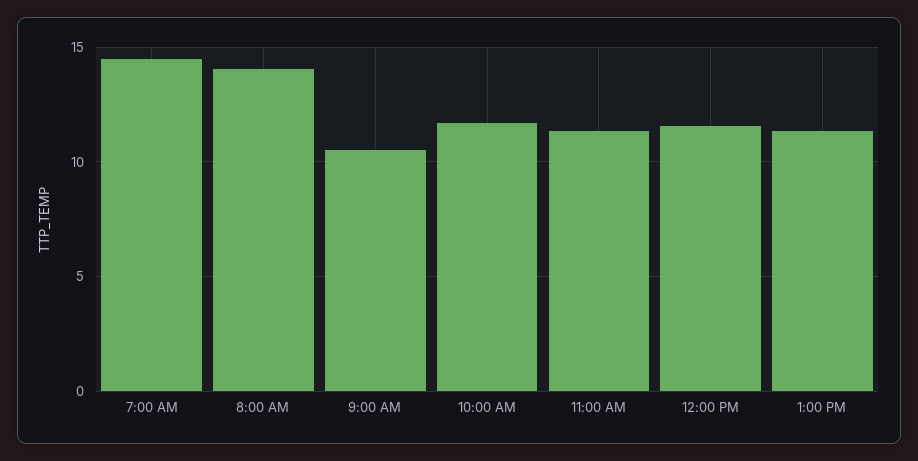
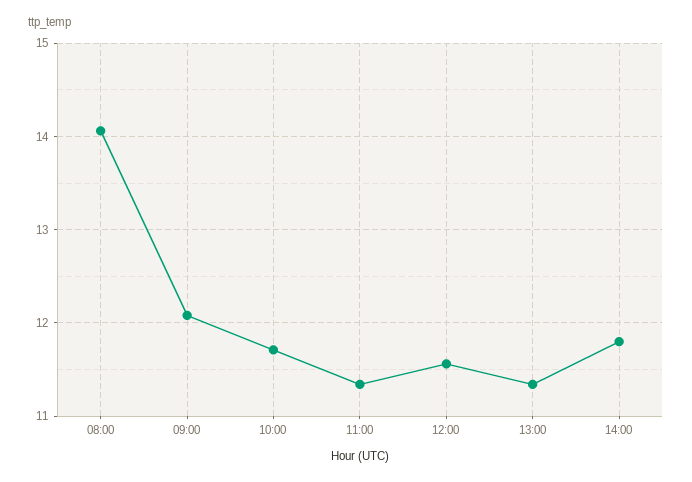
7:00 AM: 14.5 -> none
9:00 AM: 10.5 -> 12.1
14:00: none -> 11.8

